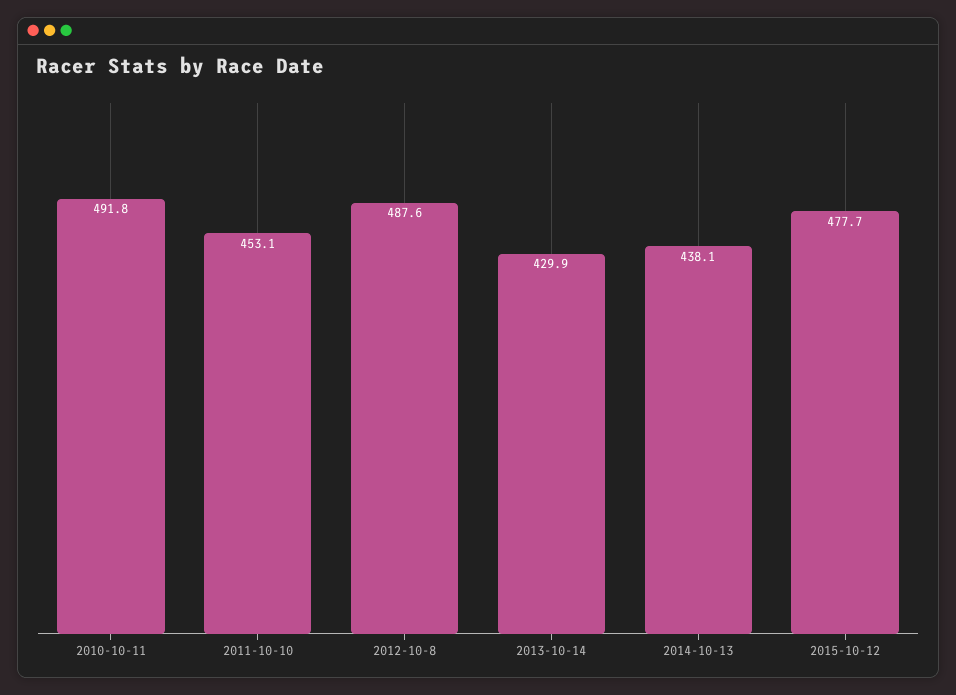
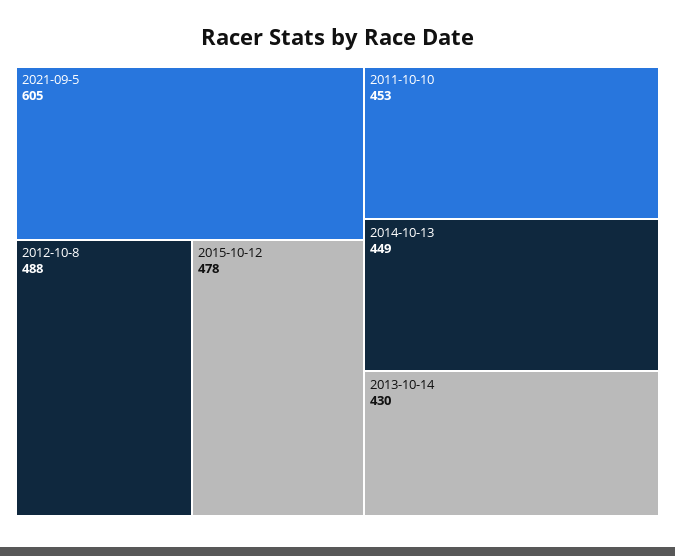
2010-10-11: 491.8 -> none
2014-10-13: 438.1 -> 449
2021-09-5: none -> 605

